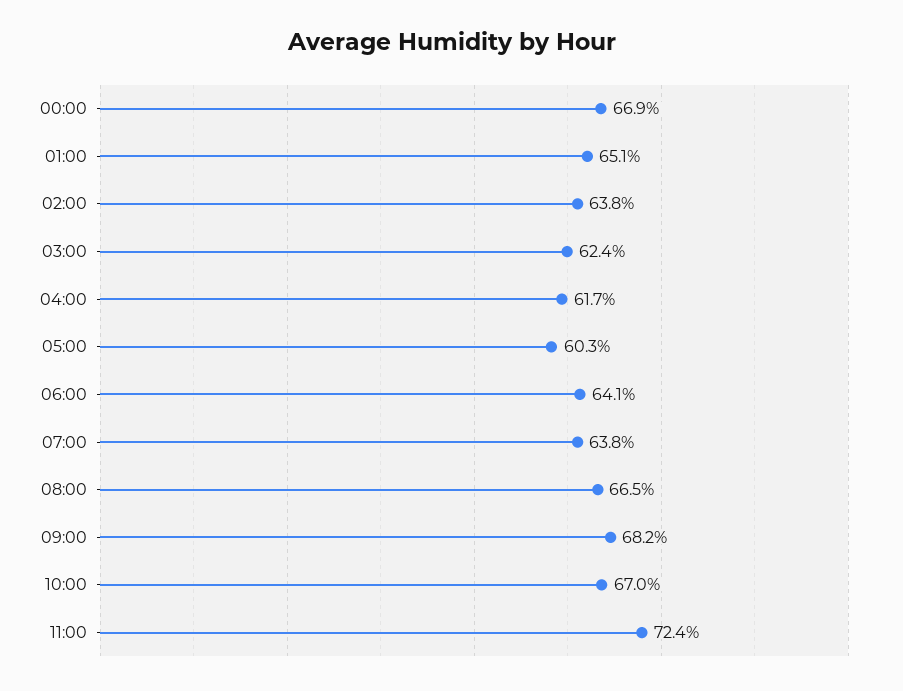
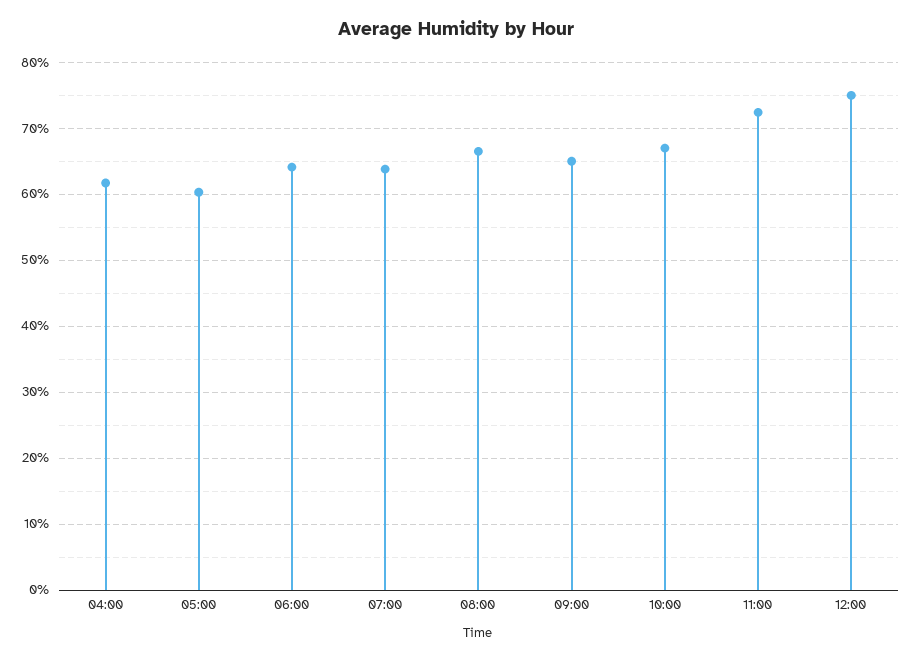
00:00: 66.9 -> none
01:00: 65.1 -> none
02:00: 63.8 -> none
03:00: 62.4 -> none
09:00: 68.2 -> 65
12:00: none -> 75

